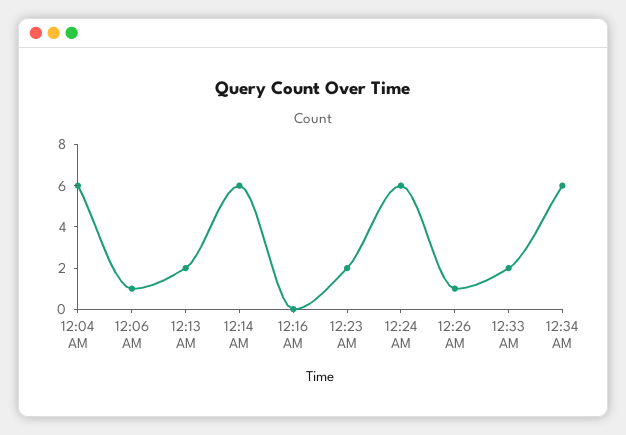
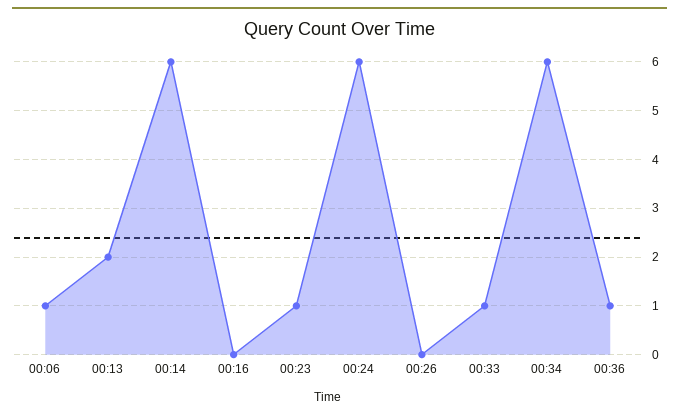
12:04 AM: 6 -> none
12:23 AM: 2 -> 1
12:26 AM: 1 -> 0
12:33 AM: 2 -> 1
00:36: none -> 1

